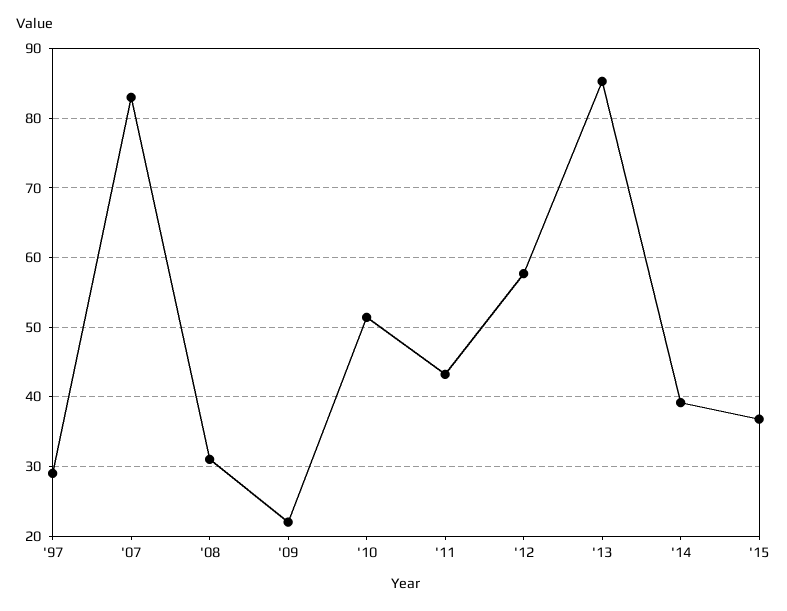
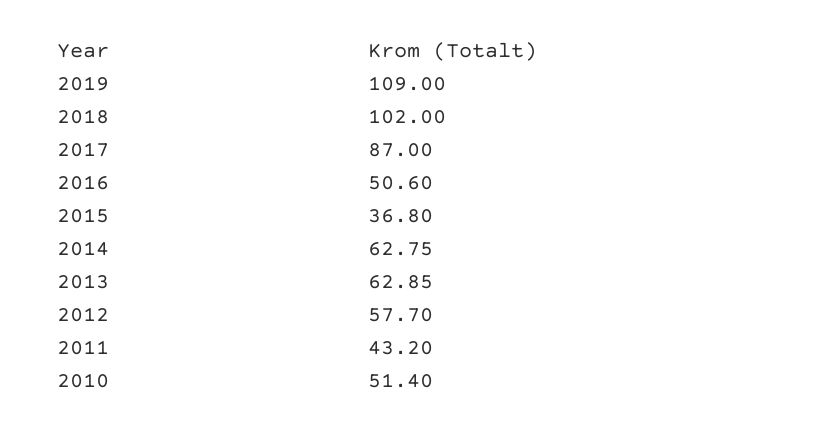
'97: 29 -> none
'07: 83 -> none
'08: 31 -> none
'09: 22 -> none
'13: 85 -> 62.85
'14: 39 -> 62.75
2019: none -> 109
2018: none -> 102
2017: none -> 87
2016: none -> 50.6

